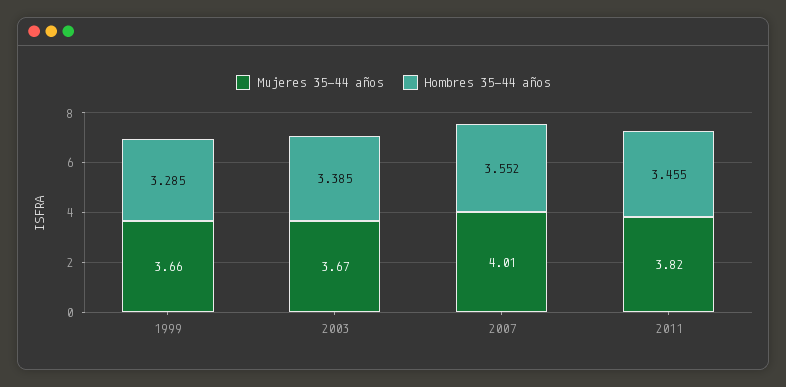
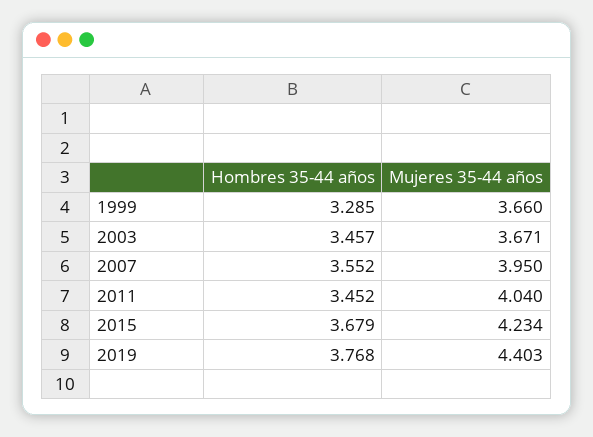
Hombres 35-44 años, 2003: 3.385 -> 3.457
Mujeres 35-44 años, 2007: 4.01 -> 3.95
Mujeres 35-44 años, 2011: 3.82 -> 4.04
Hombres 35-44 años, 2011: 3.455 -> 3.452
Hombres 35-44 años, 2015: none -> 3.679
Mujeres 35-44 años, 2015: none -> 4.234
Hombres 35-44 años, 2019: none -> 3.768
Mujeres 35-44 años, 2019: none -> 4.403

